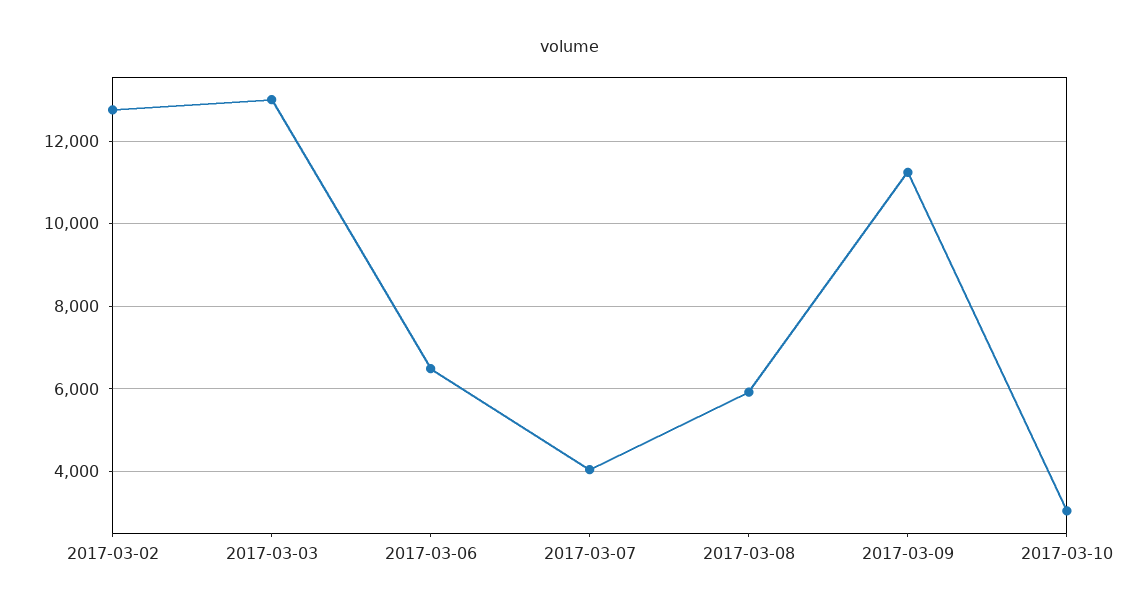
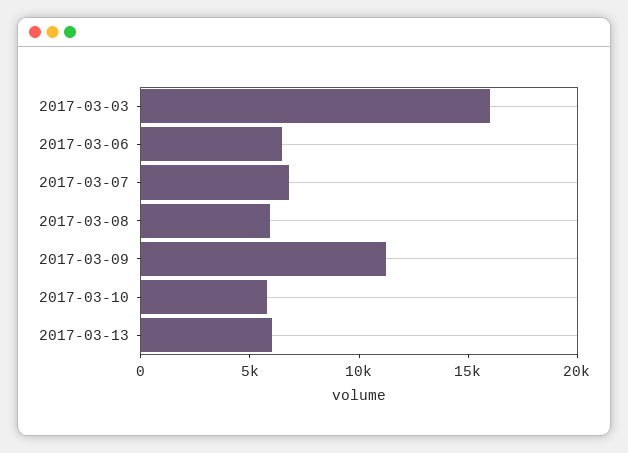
2017-03-02: 12800 -> none
2017-03-03: 13000 -> 16000
2017-03-07: 4000 -> 7000
2017-03-10: 3000 -> 6000
2017-03-13: none -> 6000

